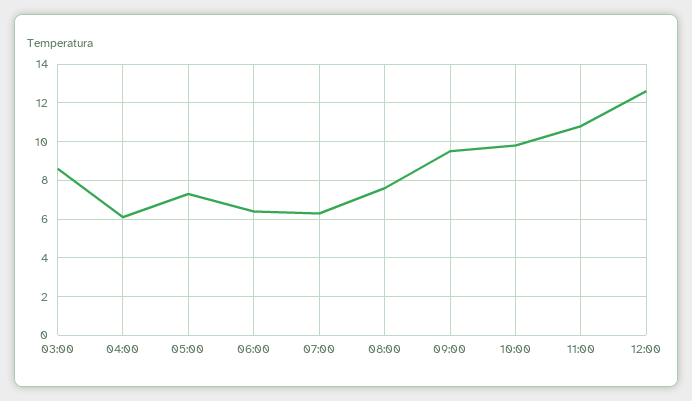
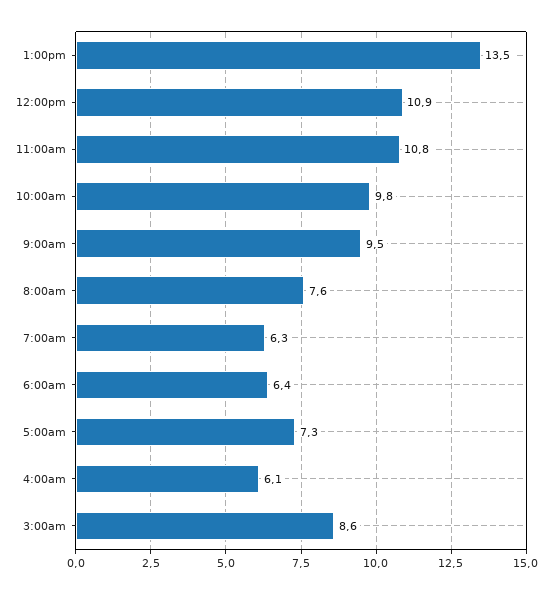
12:00: 12.5 -> 10.9
1:00pm: none -> 13.5

